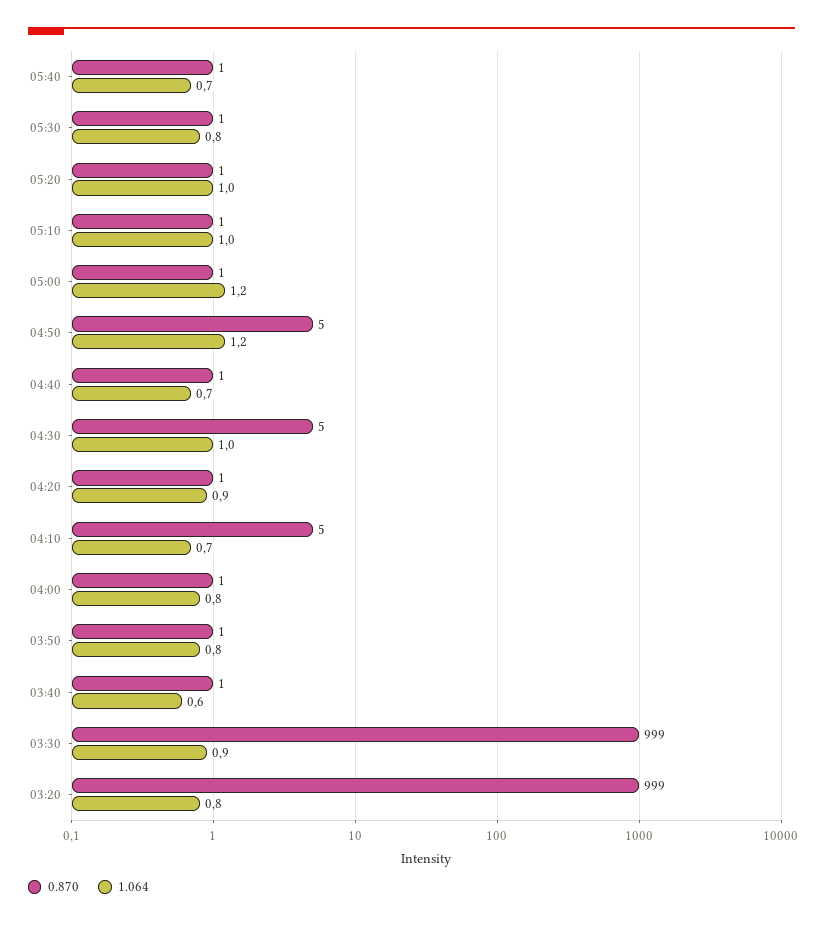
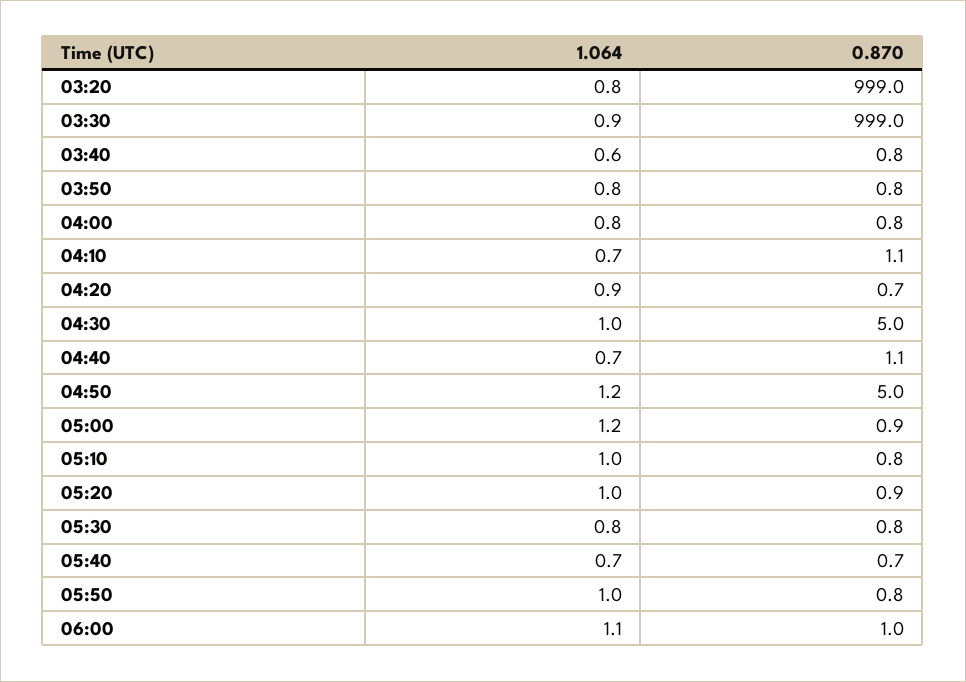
0.870, 04:10: 5 -> 1.1
1.064, 05:50: none -> 1
0.870, 05:50: none -> 0.8
1.064, 06:00: none -> 1.1
0.870, 06:00: none -> 1

